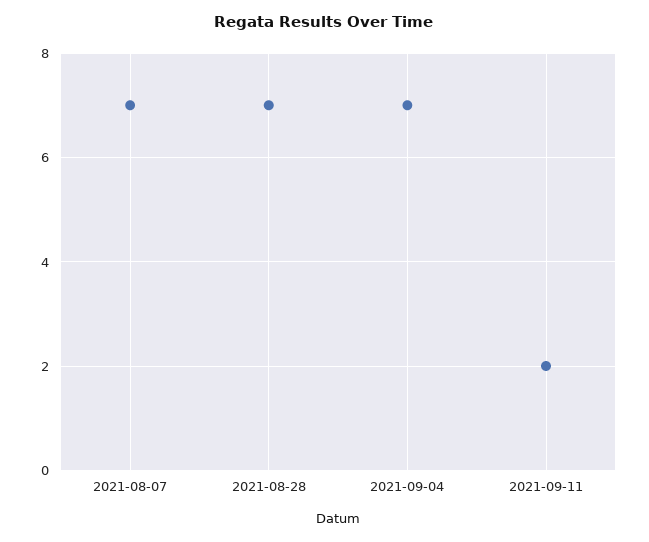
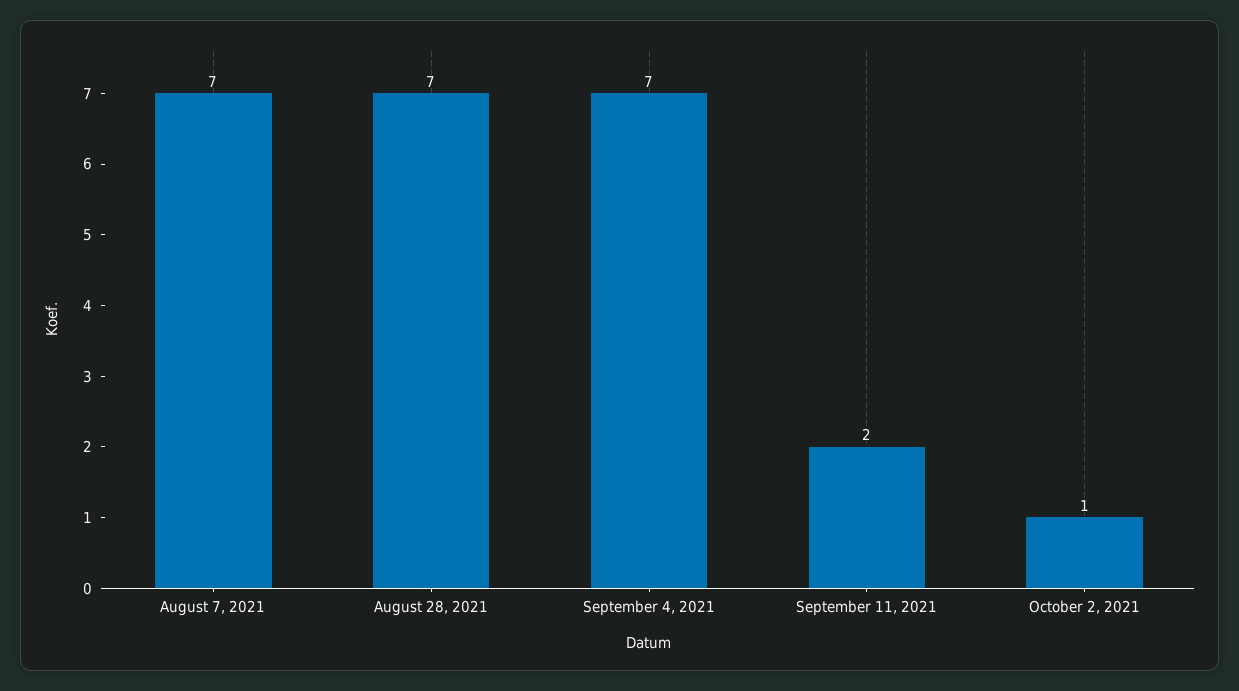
October 2, 2021: none -> 1

